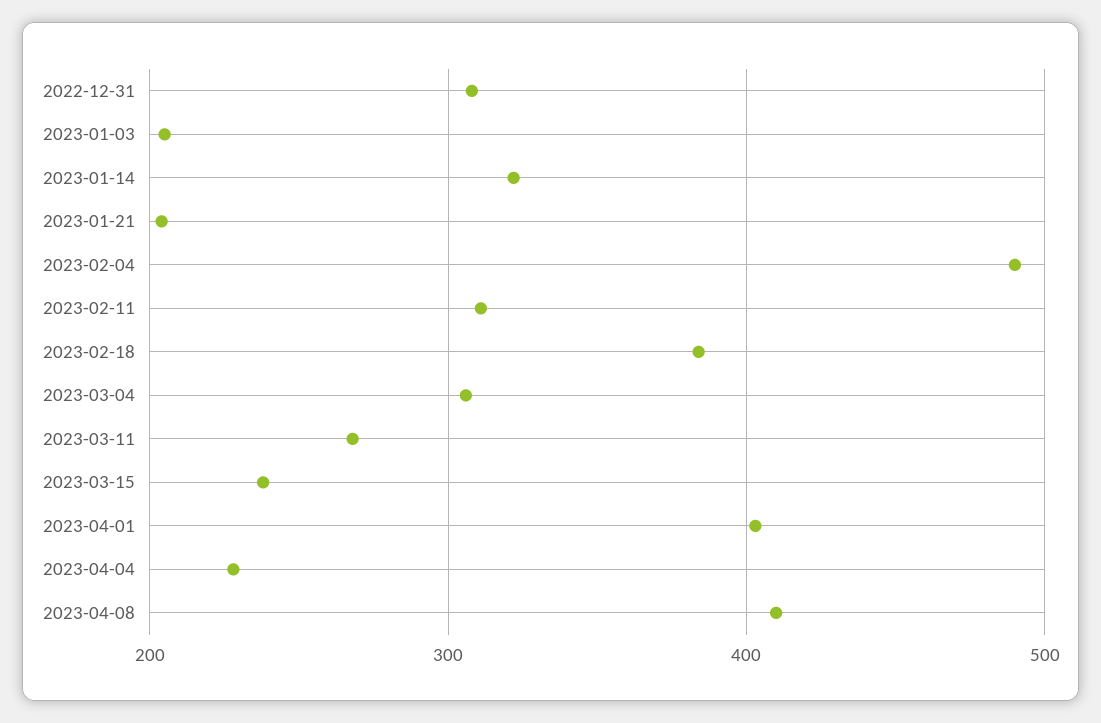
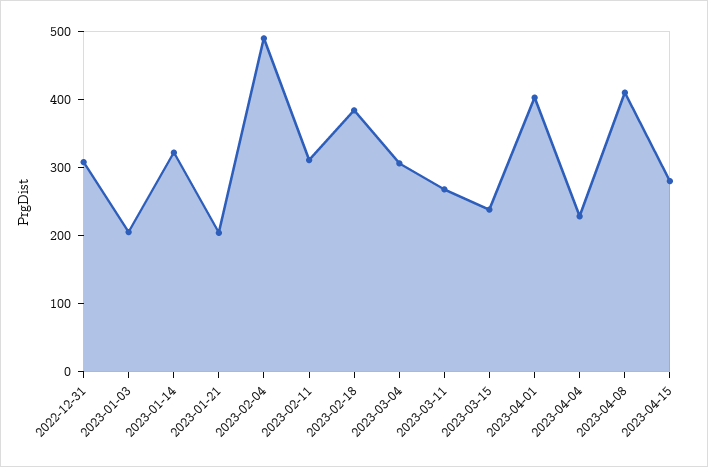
2023-04-15: none -> 280

